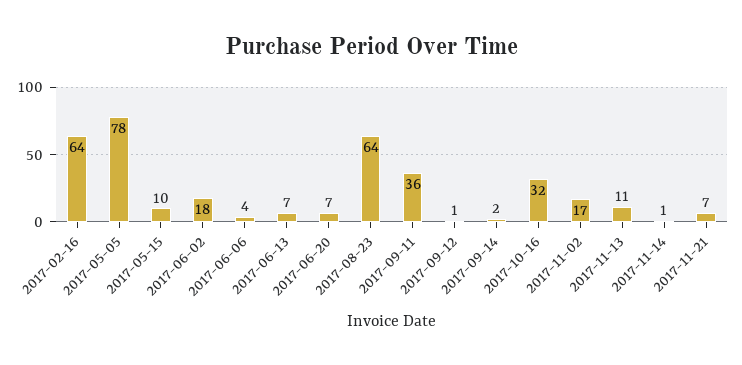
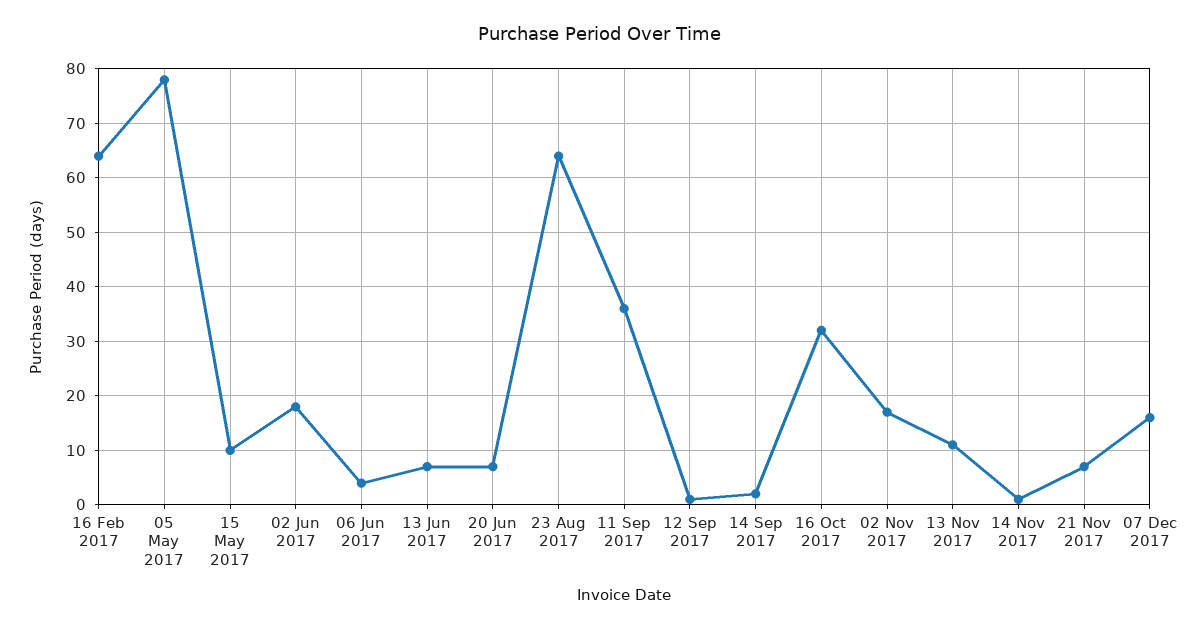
07 Dec 2017: none -> 15

